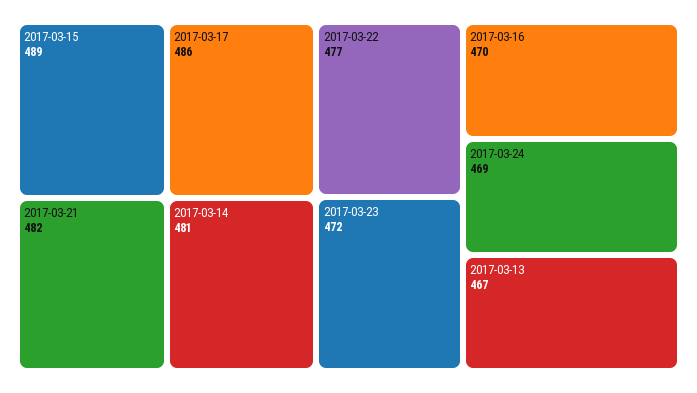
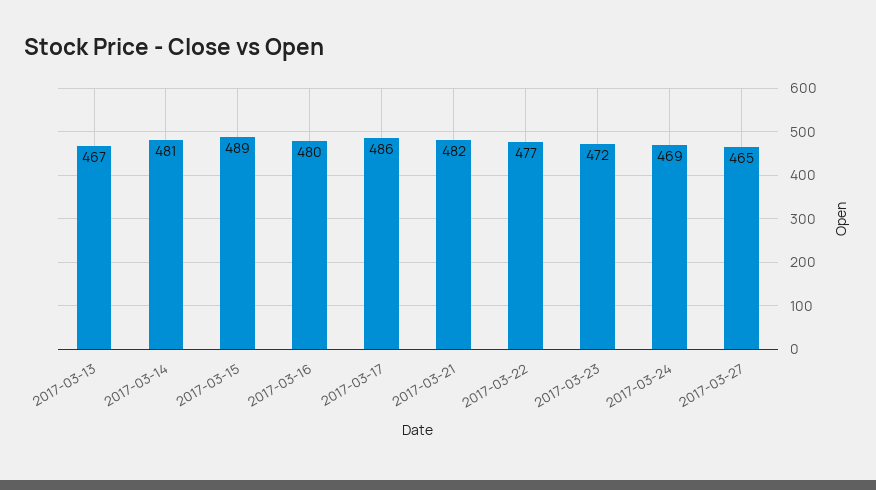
2017-03-16: 470 -> 480
2017-03-27: none -> 465

